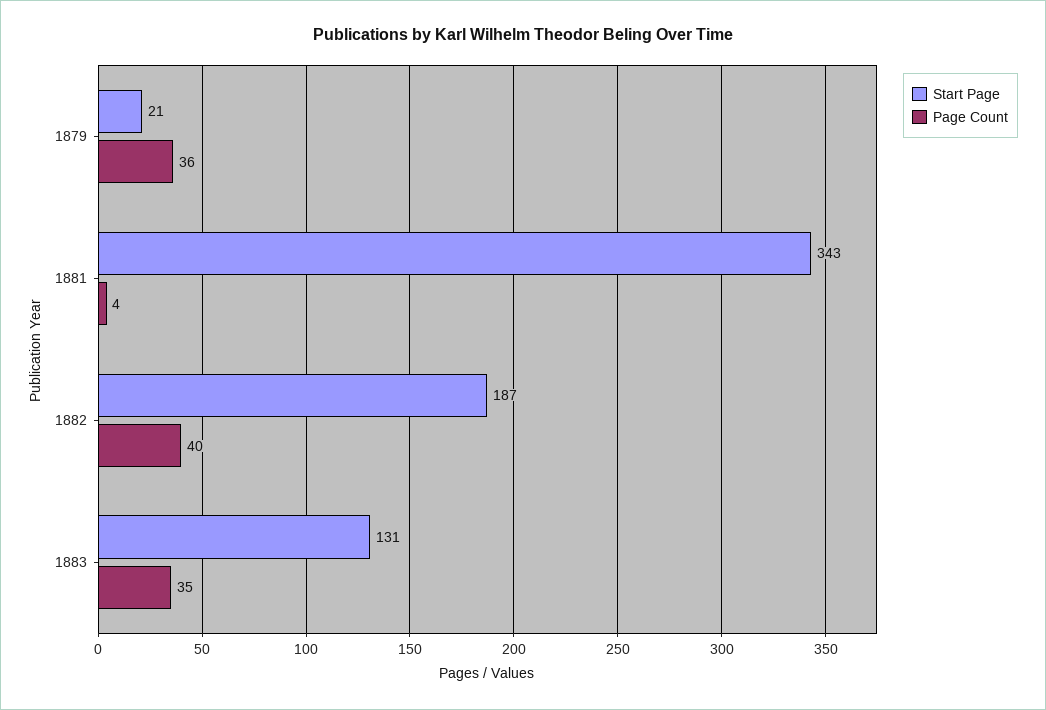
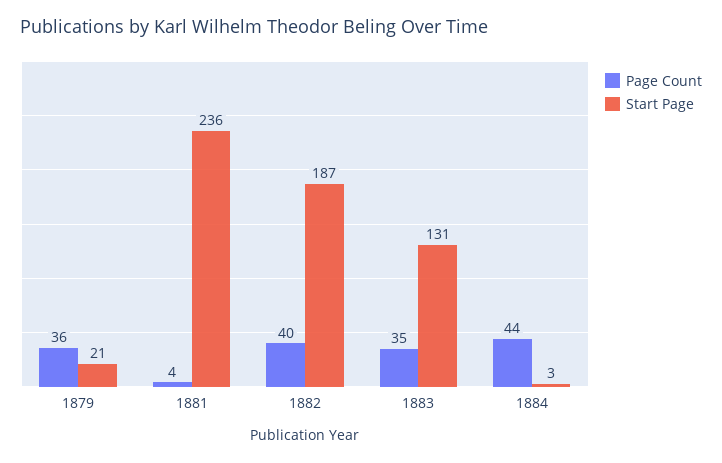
Start Page, 1881: 343 -> 236
Page Count, 1884: none -> 44
Start Page, 1884: none -> 3

